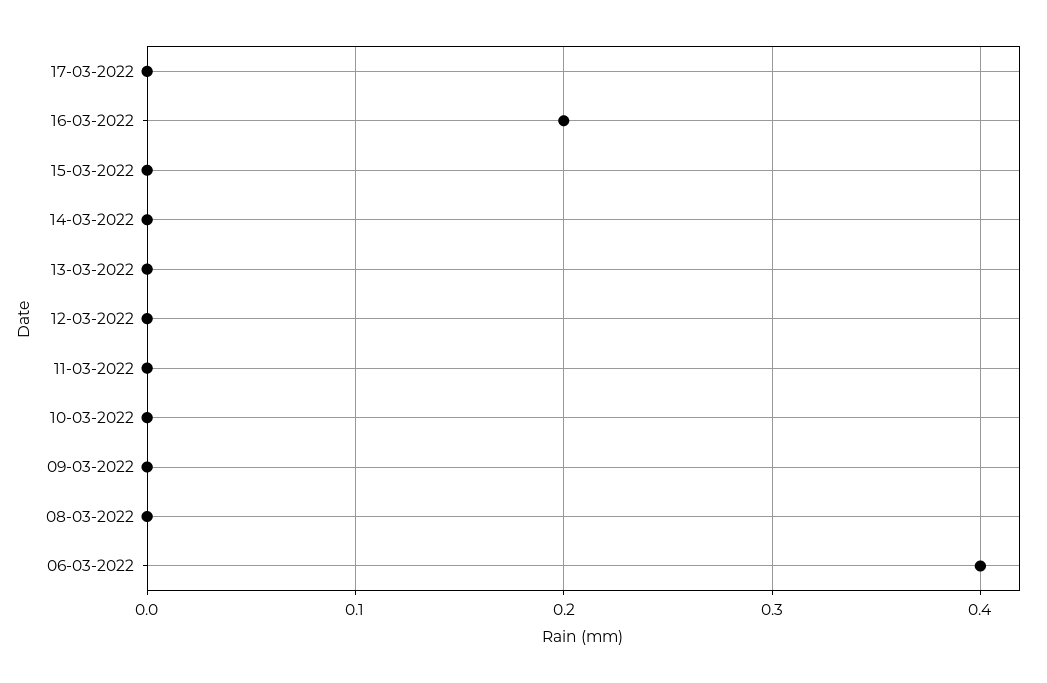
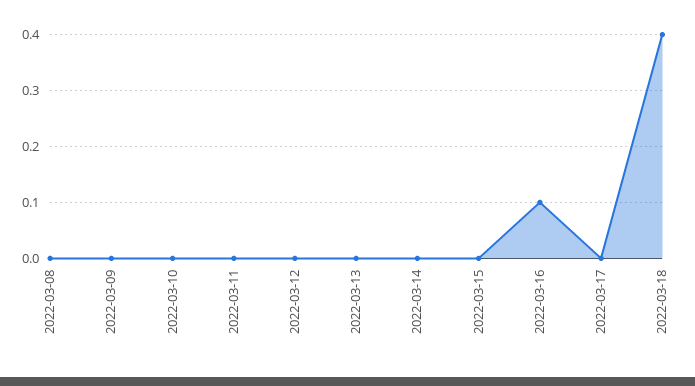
16-03-2022: 0.2 -> 0.1
06-03-2022: 0.4 -> none
2022-03-18: none -> 0.4

